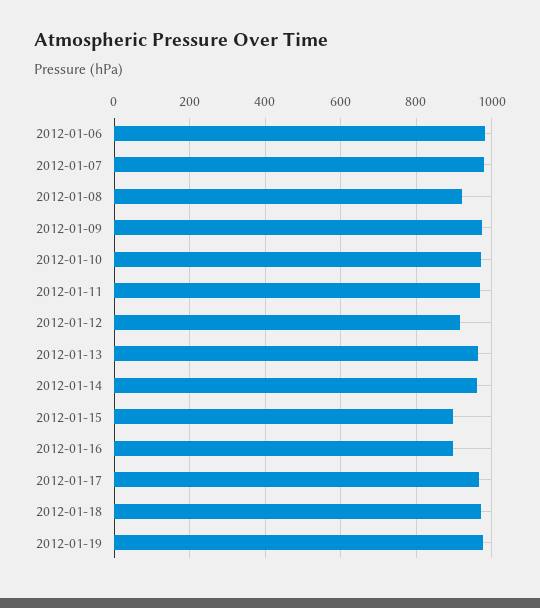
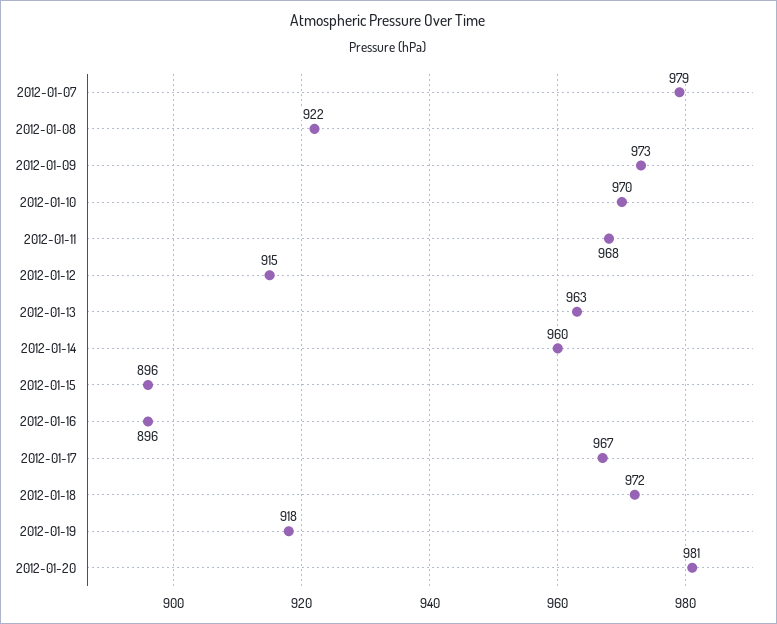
2012-01-06: 980 -> none
2012-01-19: 980 -> 918
2012-01-20: none -> 981

